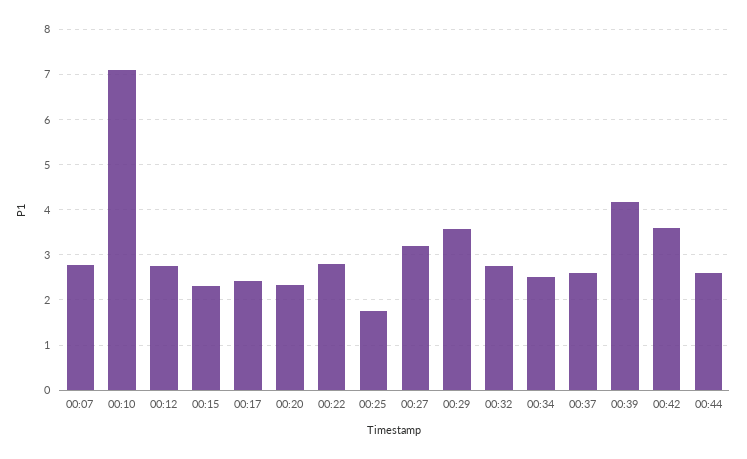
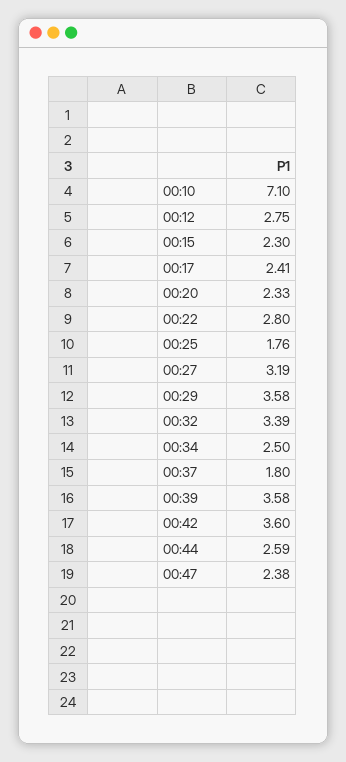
00:07: 2.8 -> none
00:32: 2.8 -> 3.39
00:37: 2.6 -> 1.8
00:39: 4.2 -> 3.58
00:47: none -> 2.38

